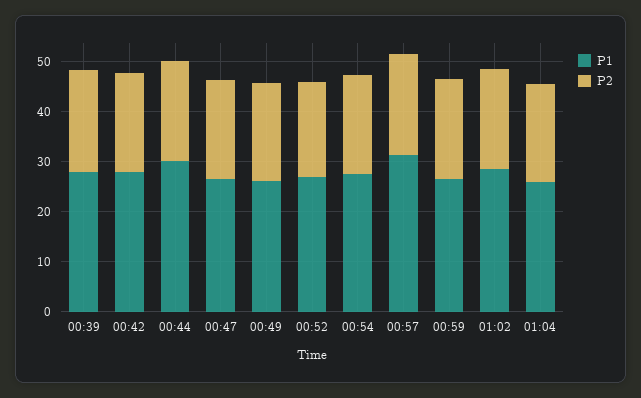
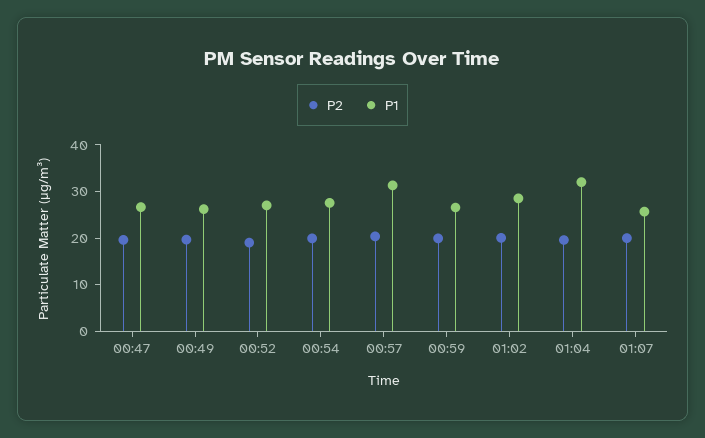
P1, 00:39: 28 -> none
P2, 00:39: 20 -> none
P1, 00:42: 28 -> none
P2, 00:42: 20 -> none
P1, 00:44: 30 -> none
P2, 00:44: 20 -> none
P1, 01:04: 26 -> 32
P2, 01:07: none -> 20
P1, 01:07: none -> 26

